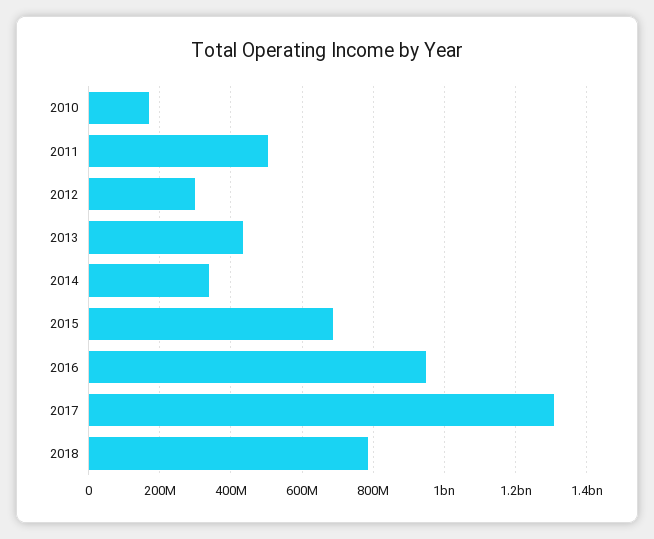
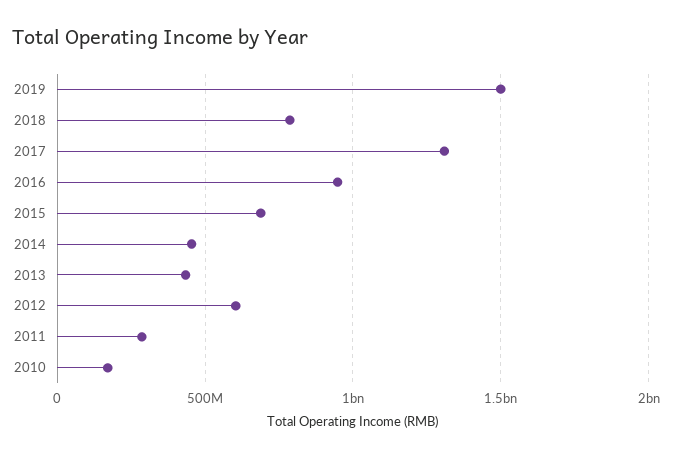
2011: 500000000 -> 300000000
2012: 300000000 -> 600000000
2014: 340000000 -> 450000000
2019: none -> 1500000000

